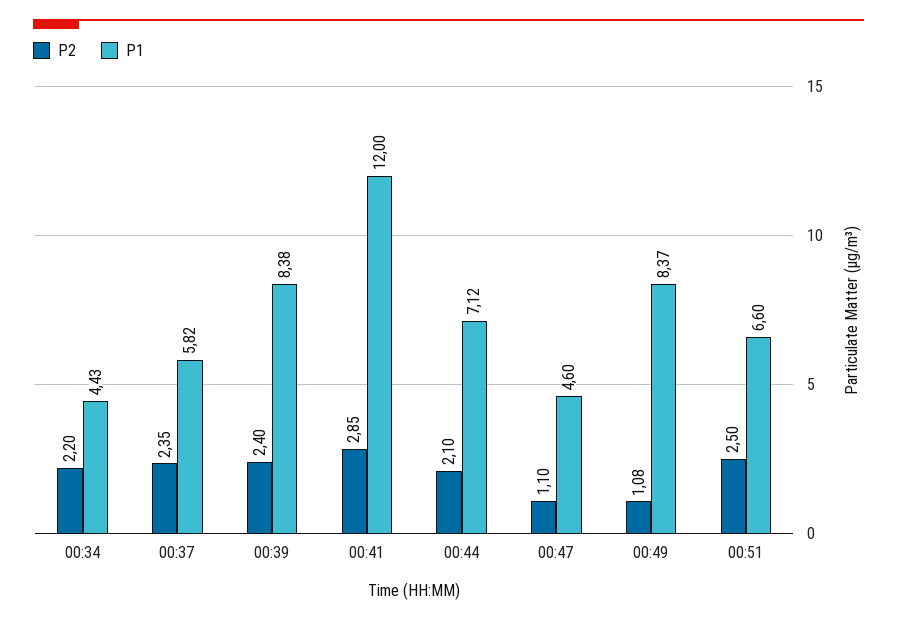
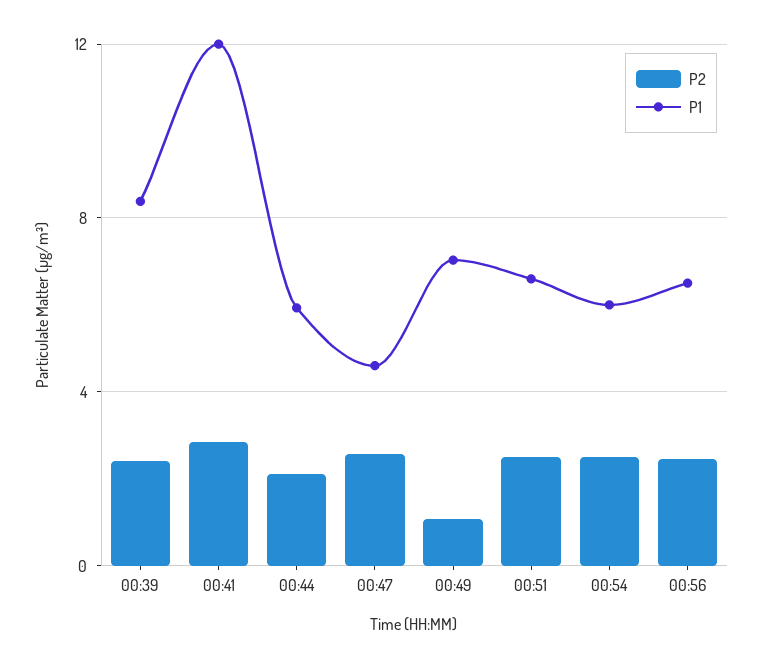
P2, 00:34: 2.2 -> none
P1, 00:34: 4.43 -> none
P2, 00:37: 2.35 -> none
P1, 00:37: 5.82 -> none
P1, 00:44: 7.12 -> 6
P2, 00:47: 1.1 -> 2.5
P1, 00:49: 8.37 -> 7
P2, 00:54: none -> 2.5
P1, 00:54: none -> 6
P2, 00:56: none -> 2.5
P1, 00:56: none -> 6.5

